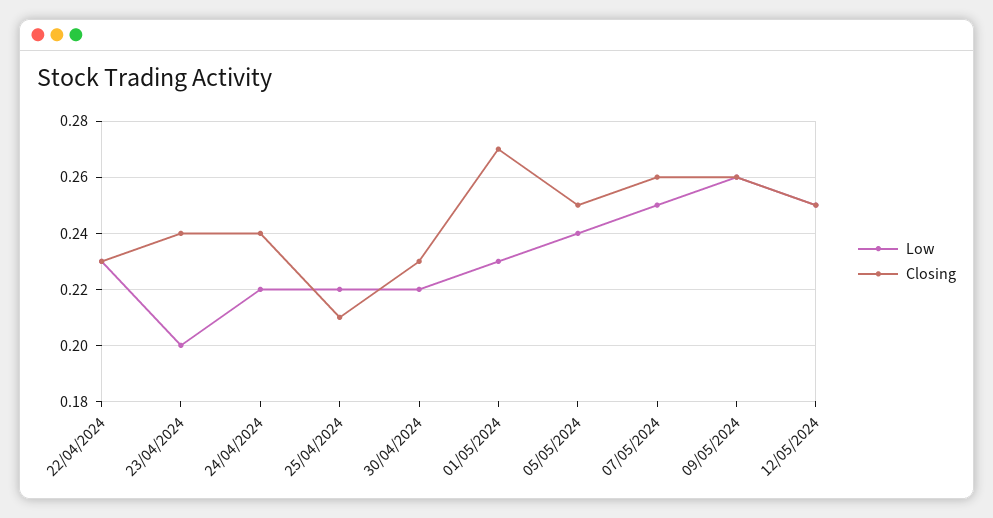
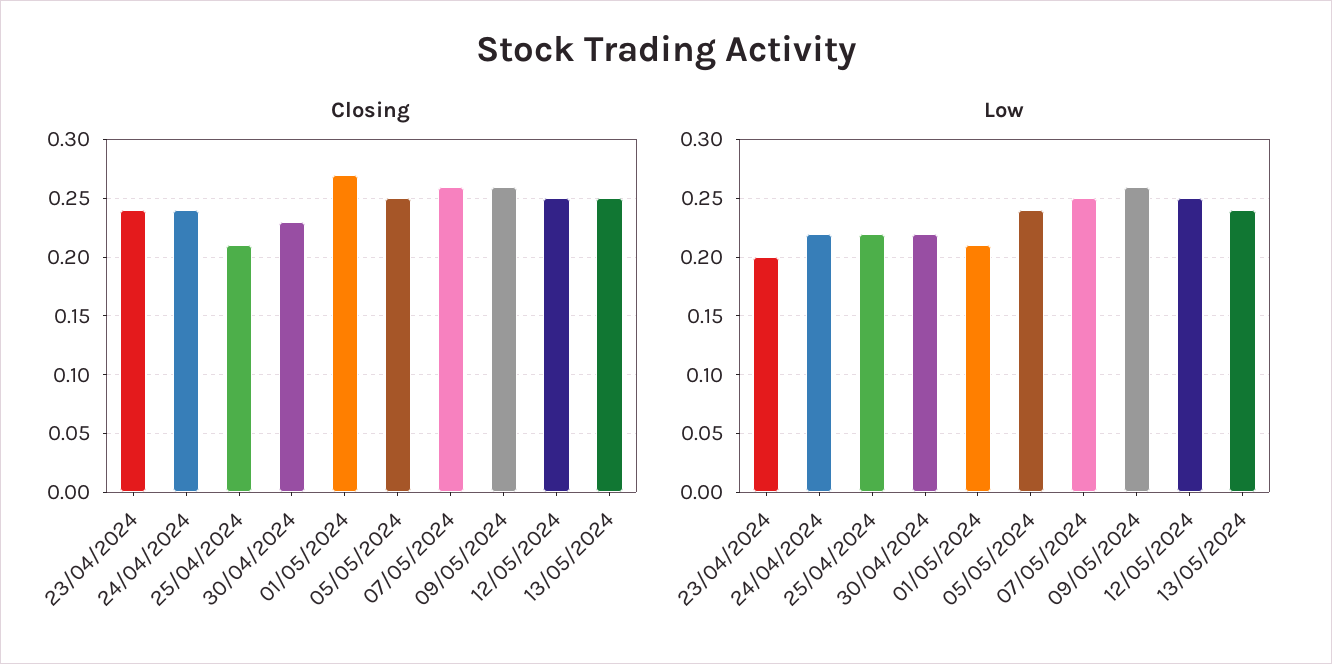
Low, 22/04/2024: 0.23 -> none
Closing, 22/04/2024: 0.23 -> none
Low, 01/05/2024: 0.23 -> 0.21
Closing, 13/05/2024: none -> 0.25
Low, 13/05/2024: none -> 0.24

